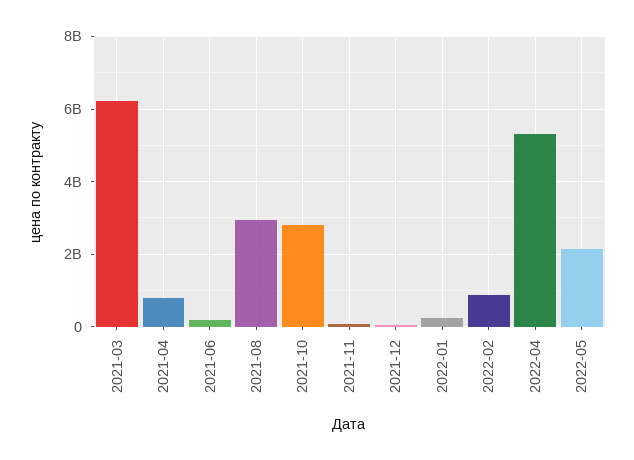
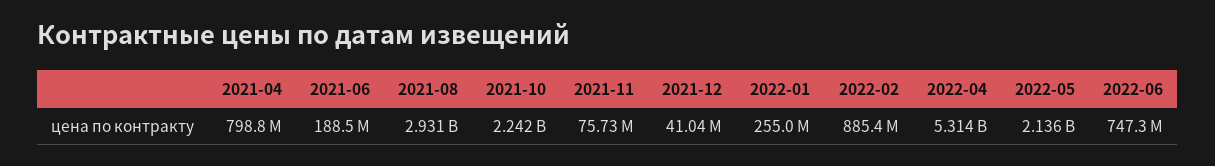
2021-03: 6200000000 -> none
2021-10: 2800000000 -> 2242000000
2022-06: none -> 747300000

